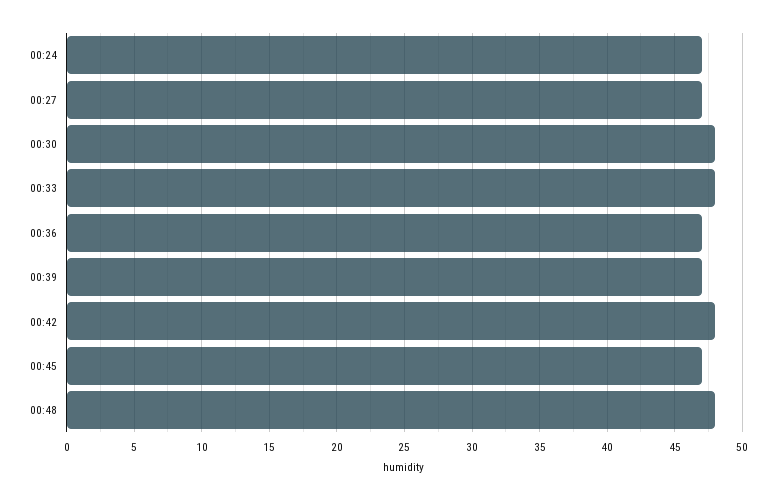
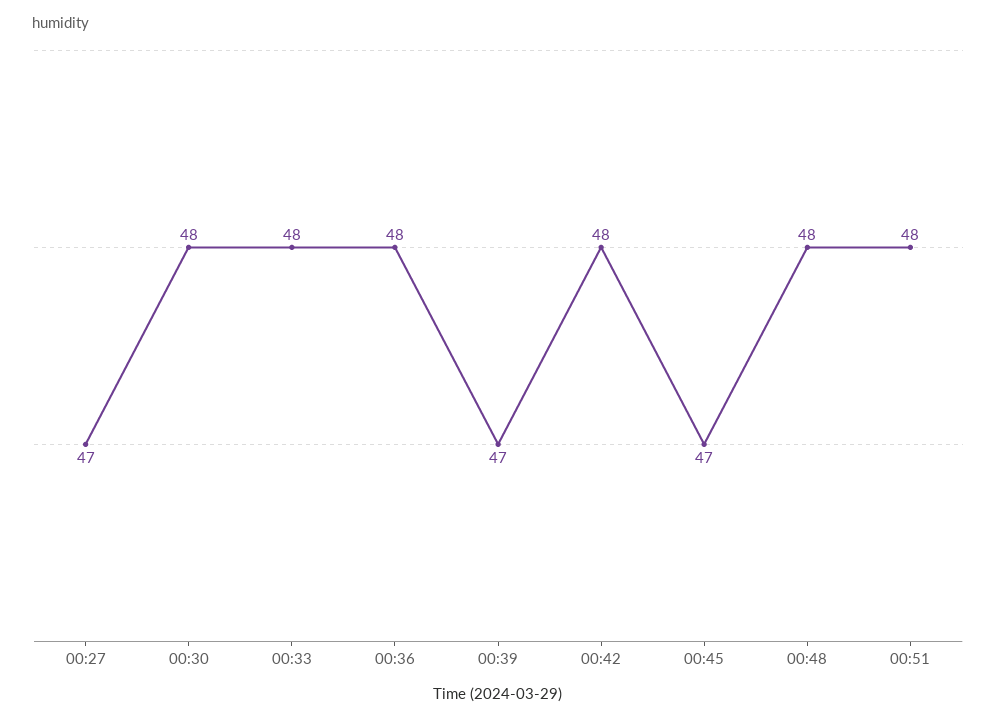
00:24: 47 -> none
00:36: 47 -> 48
00:51: none -> 48

